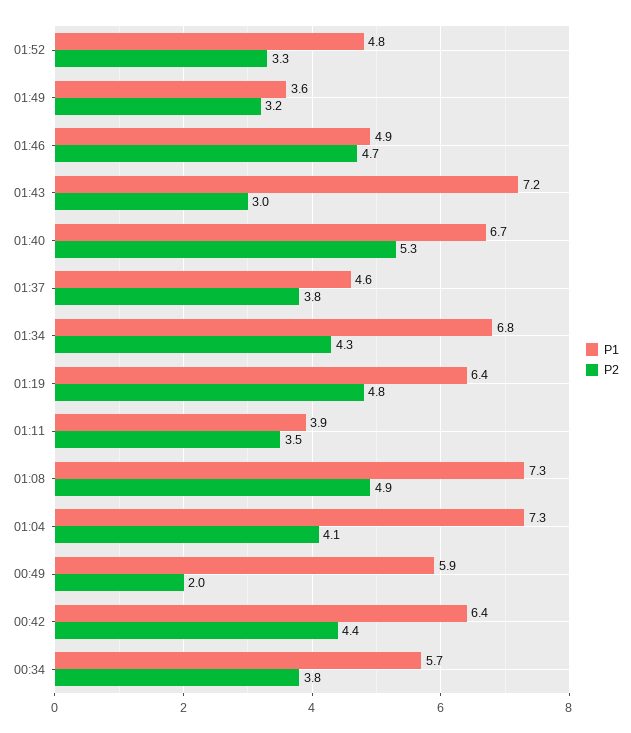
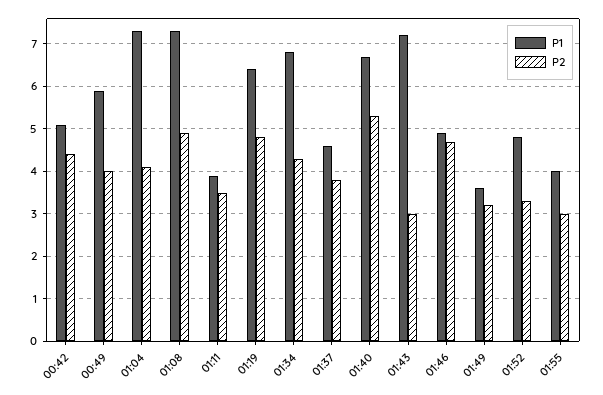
P2, 00:49: 2 -> 4
P1, 00:42: 6.4 -> 5
P1, 00:34: 5.7 -> none
P2, 00:34: 3.8 -> none
P1, 01:55: none -> 4
P2, 01:55: none -> 3

